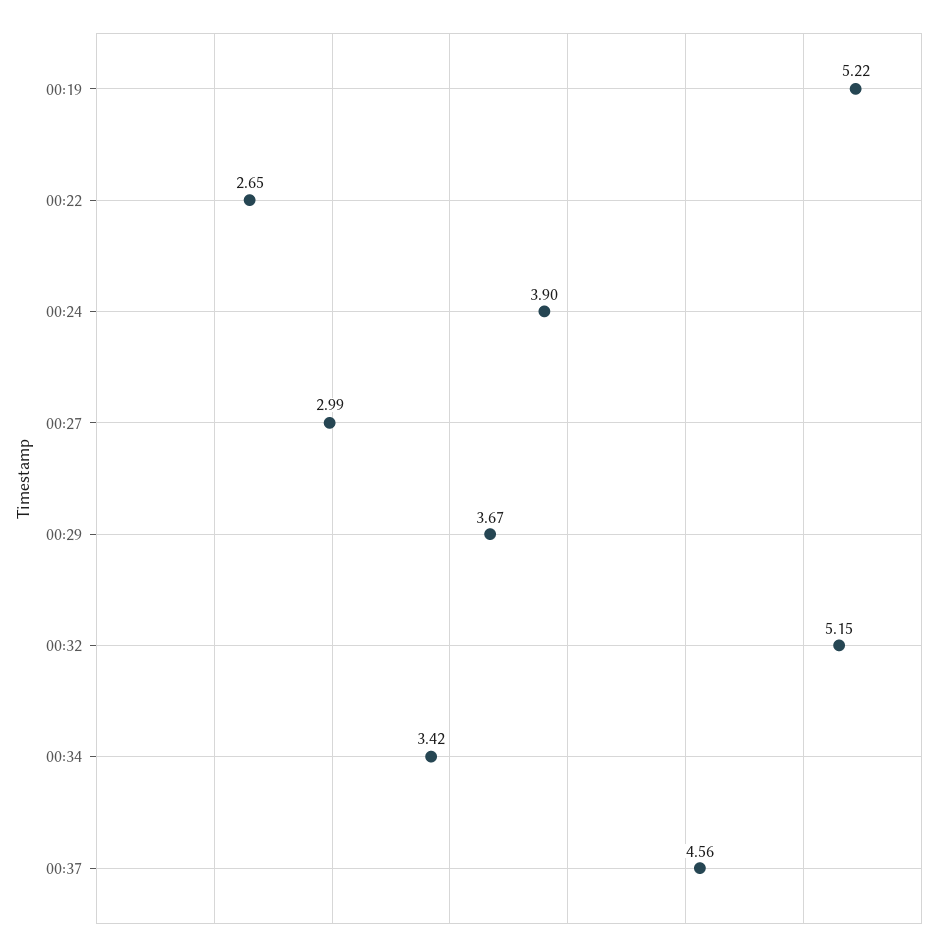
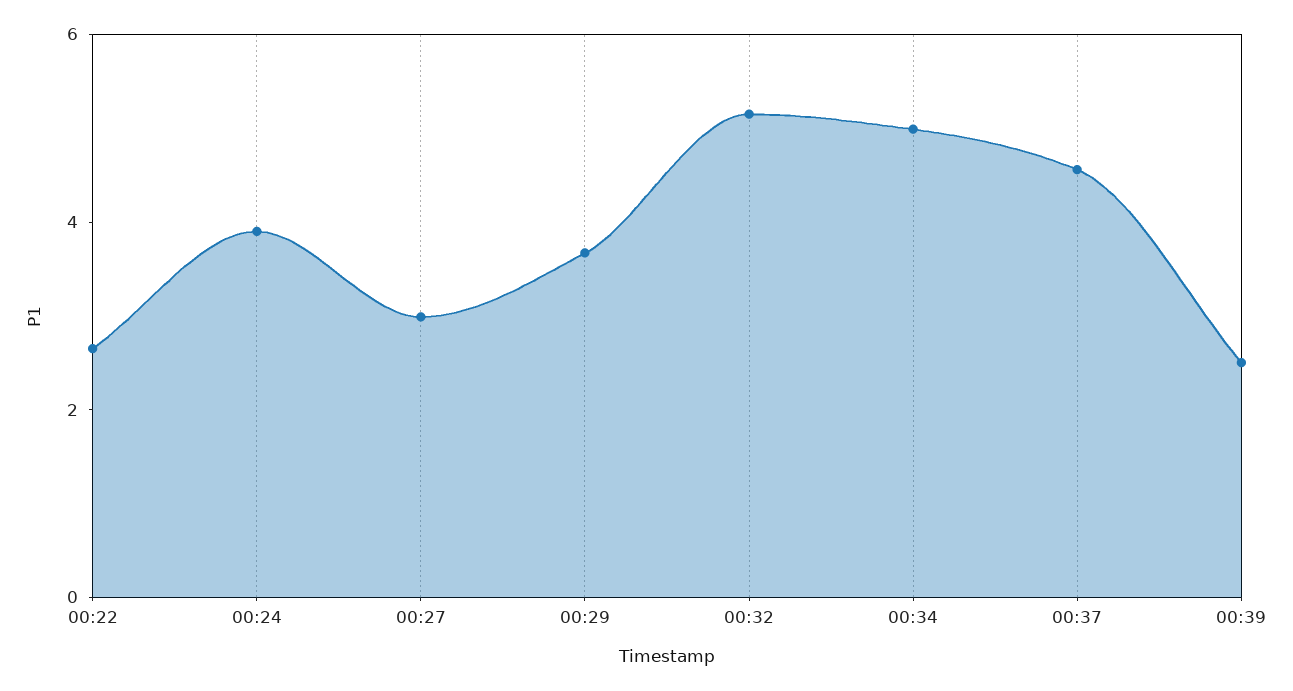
00:19: 5.22 -> none
00:34: 3.42 -> 5
00:39: none -> 2.5

